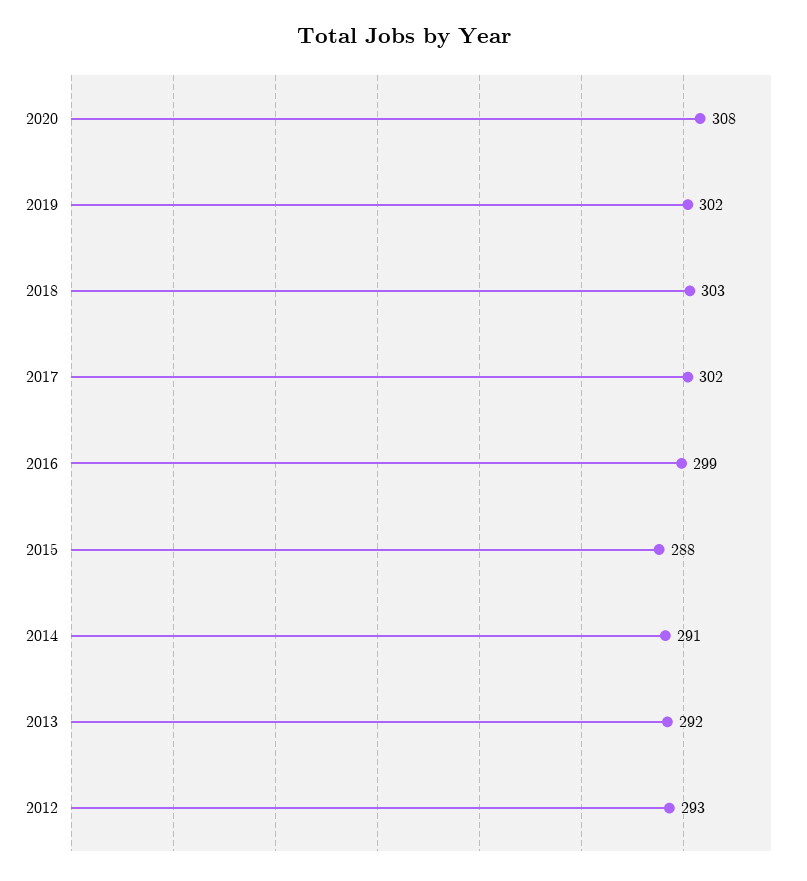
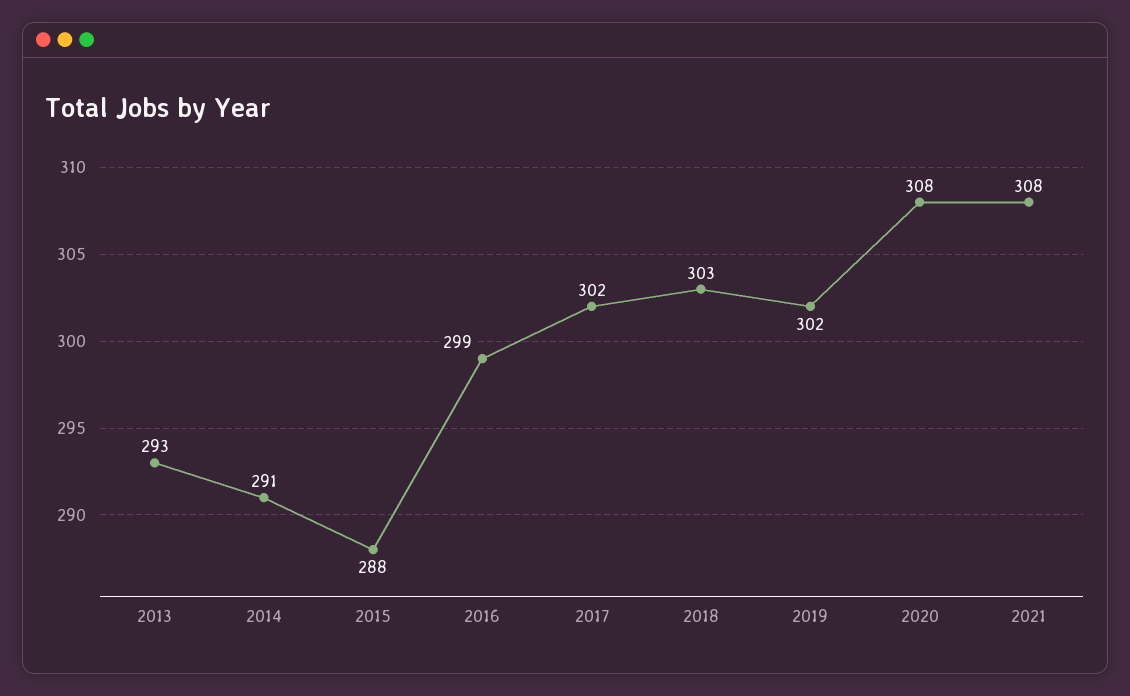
2013: 292 -> 293
2012: 293 -> none
2021: none -> 308

